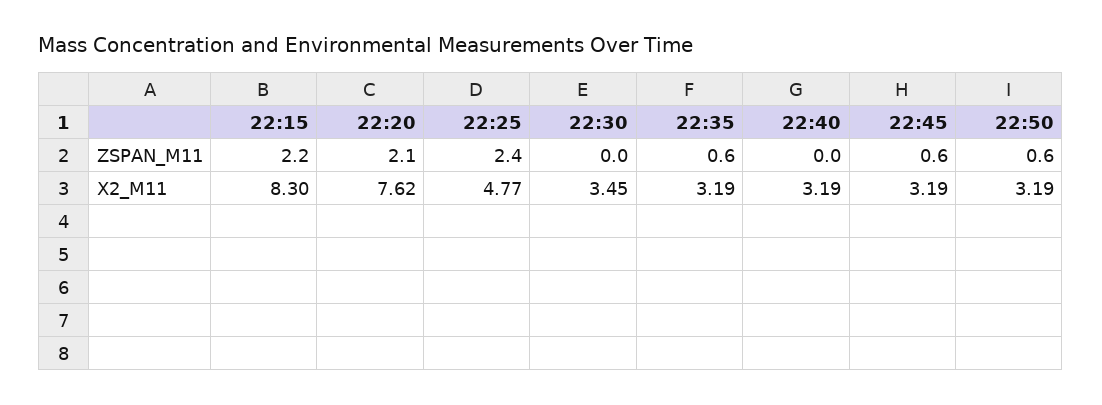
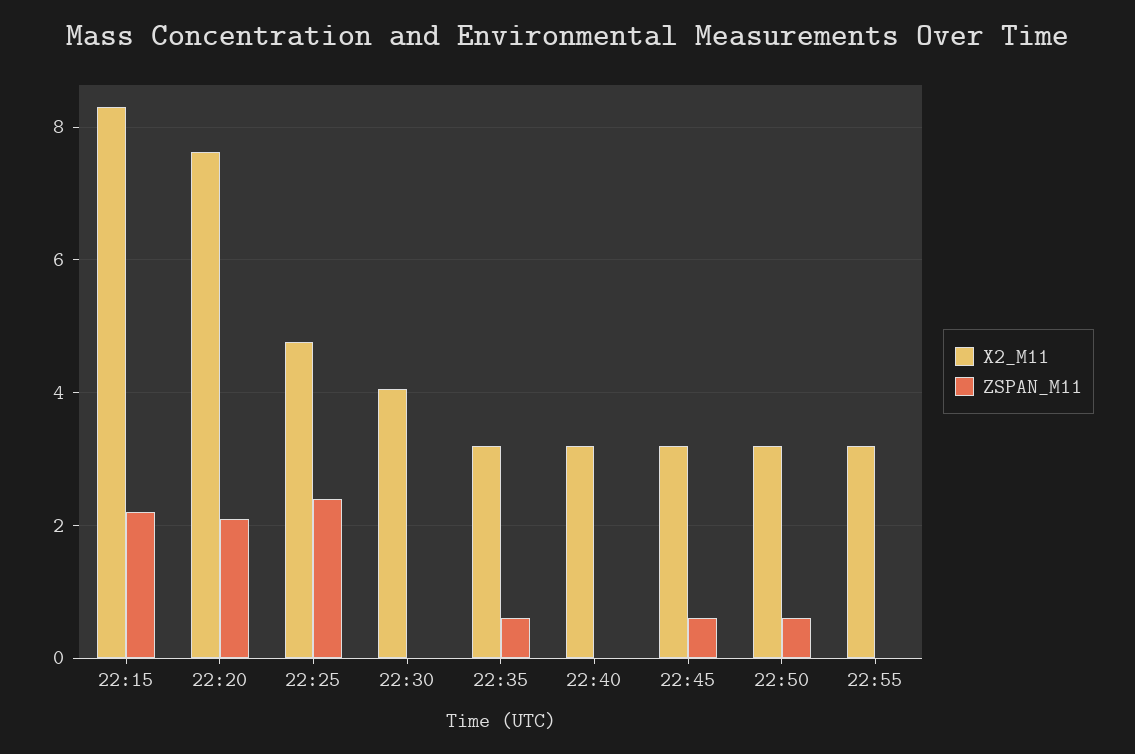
X2_M11, 22:30: 3.45 -> 4
X2_M11, 22:55: none -> 3.2
ZSPAN_M11, 22:55: none -> 0

